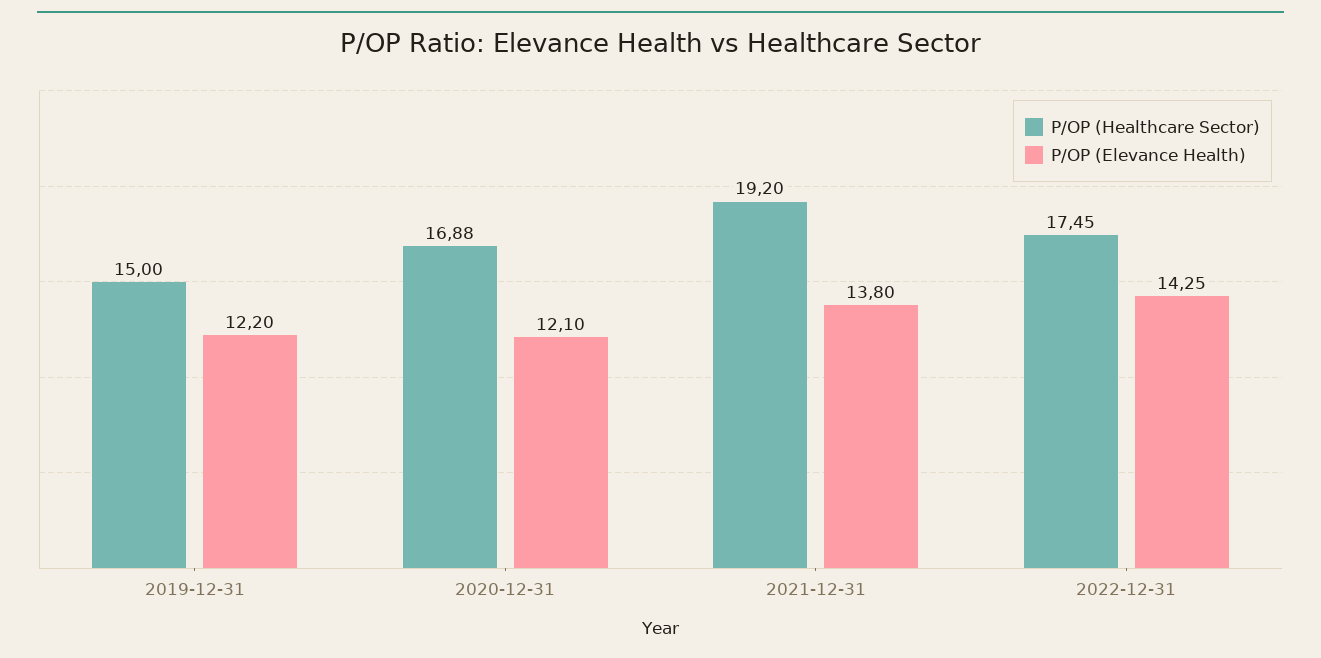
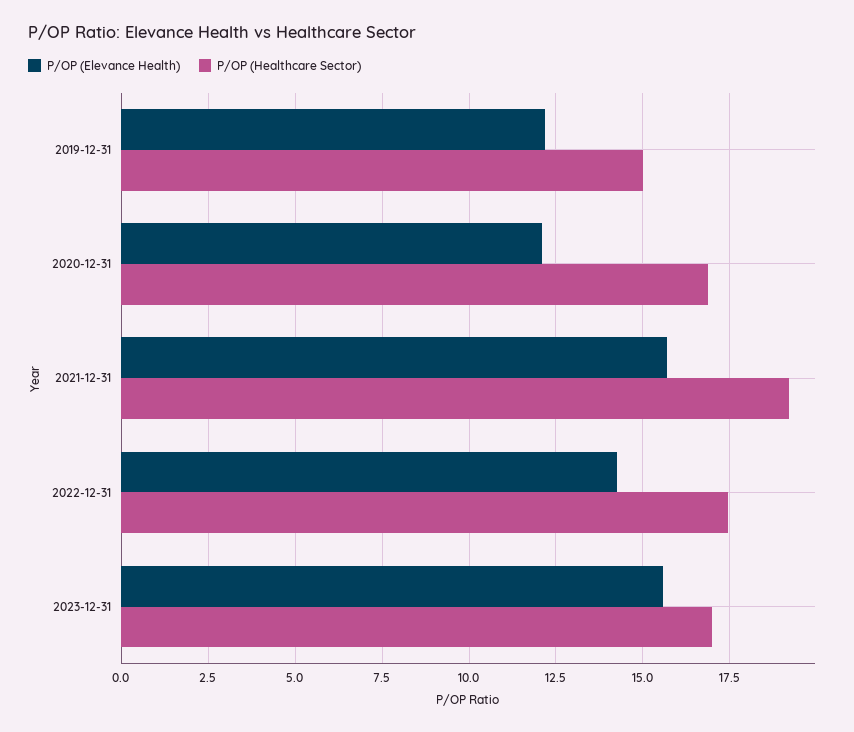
P/OP (Elevance Health), 2021-12-31: 13.8 -> 15.75
P/OP (Elevance Health), 2023-12-31: none -> 15.5
P/OP (Healthcare Sector), 2023-12-31: none -> 17

